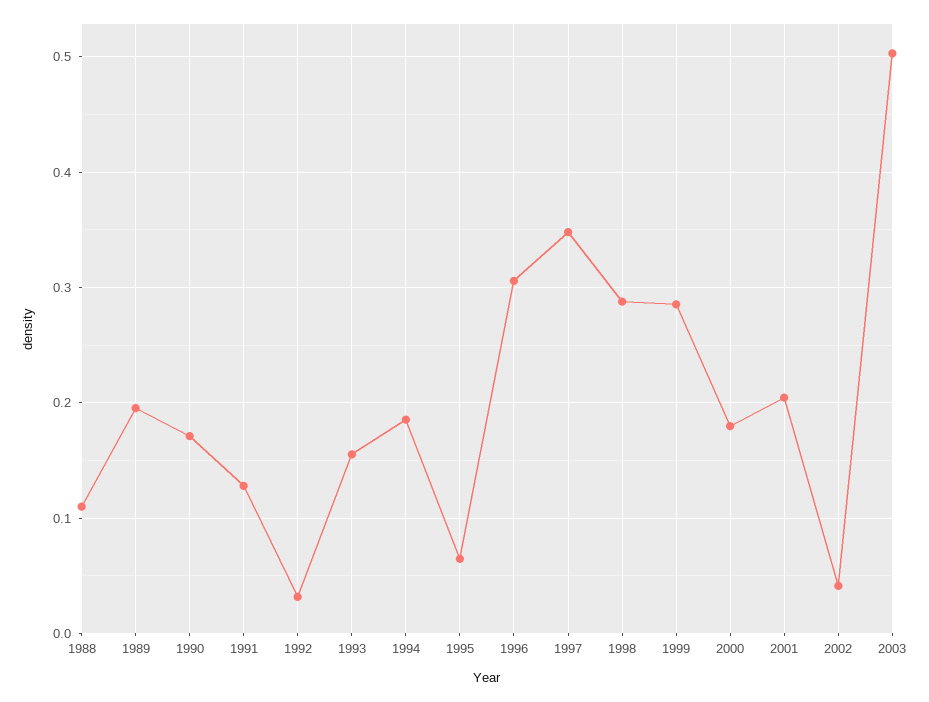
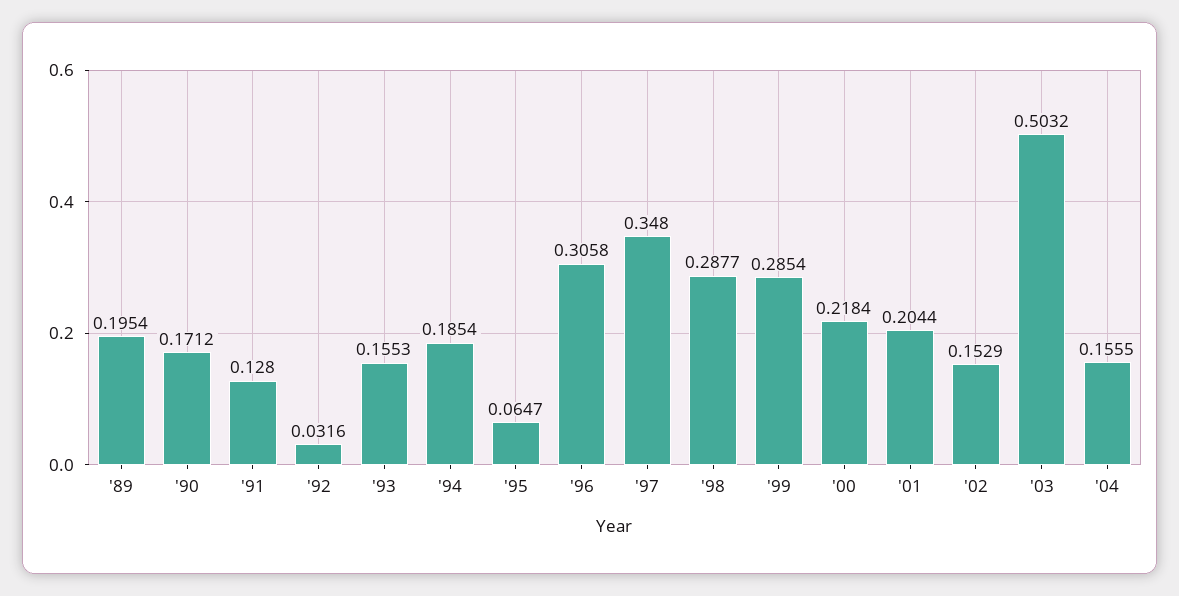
1988: 0.11 -> none
2000: 0.18 -> 0.2184
2002: 0.04 -> 0.1529
'04: none -> 0.1555

